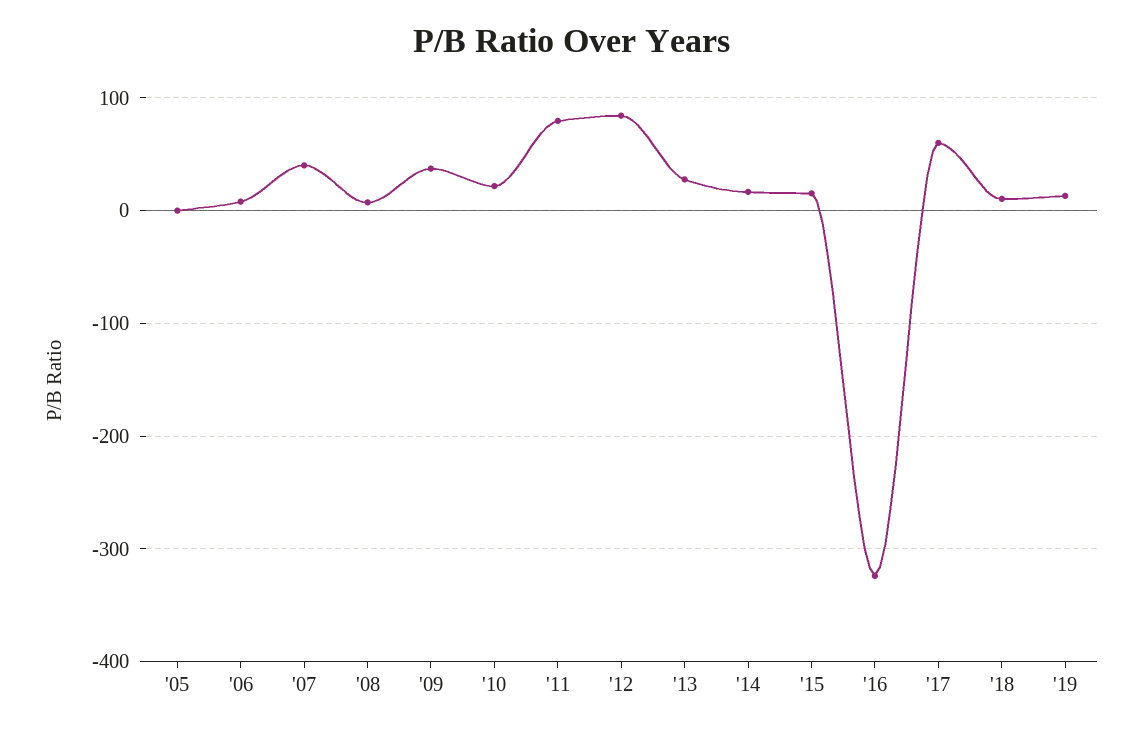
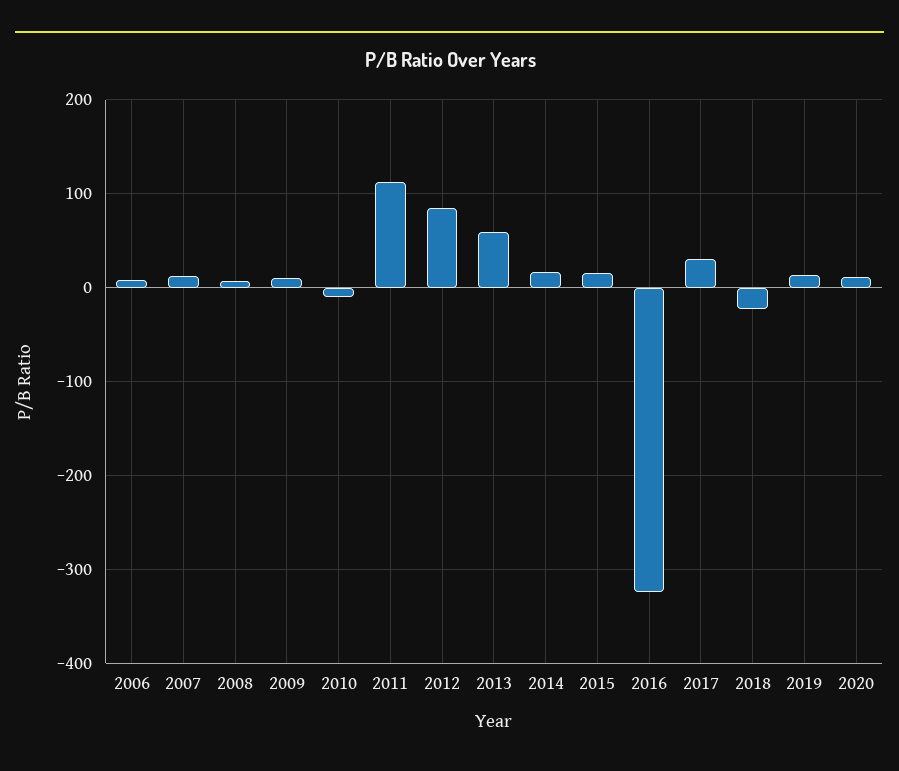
'05: 0 -> none
'07: 40 -> 10
'09: 40 -> 10
'10: 20 -> -10
'11: 80 -> 110
'13: 30 -> 60
'17: 60 -> 30
'18: 10 -> -20
2020: none -> 10

